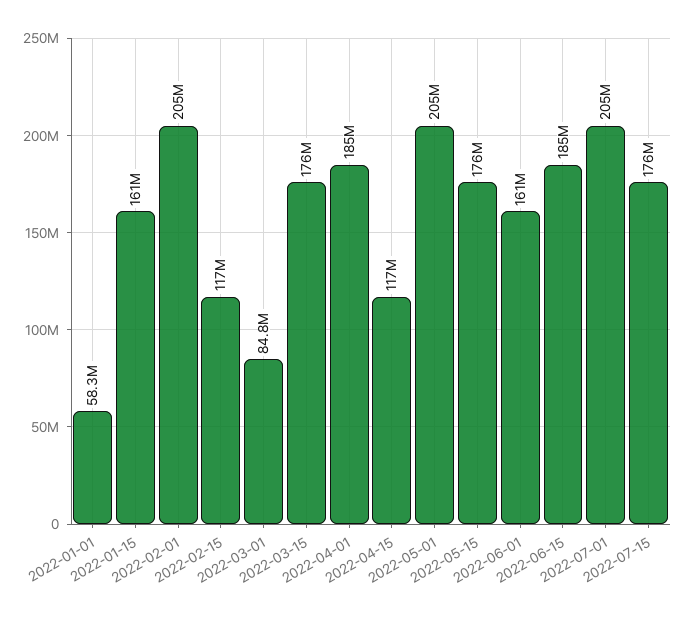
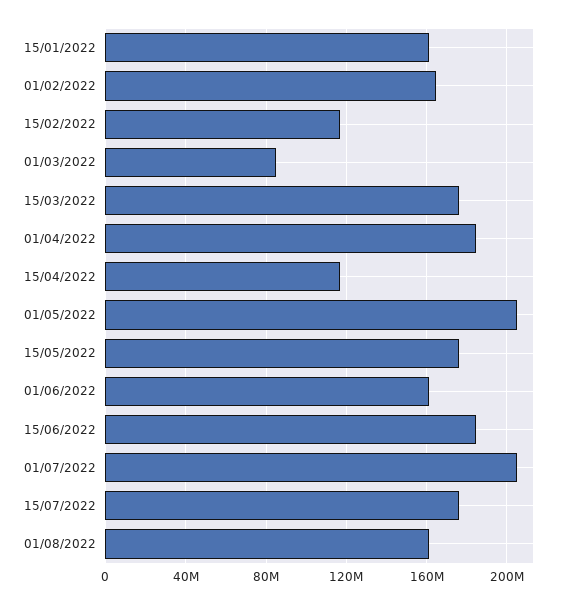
2022-01-01: 58300000 -> none
2022-02-01: 205000000 -> 165000000
01/08/2022: none -> 160000000

